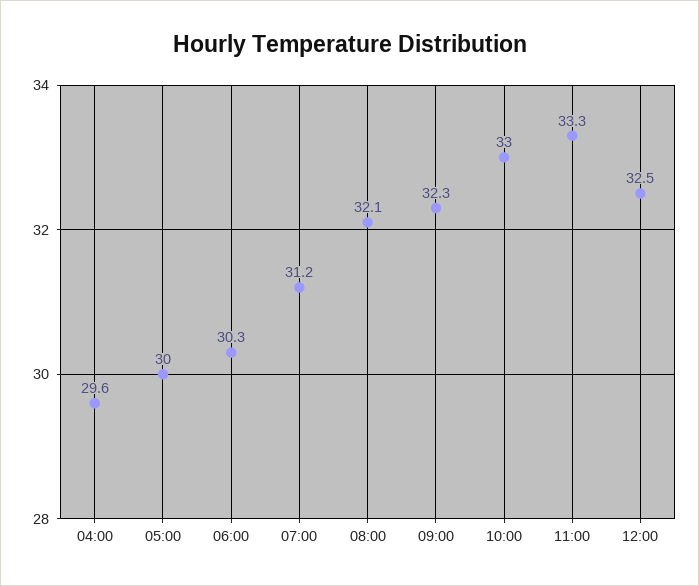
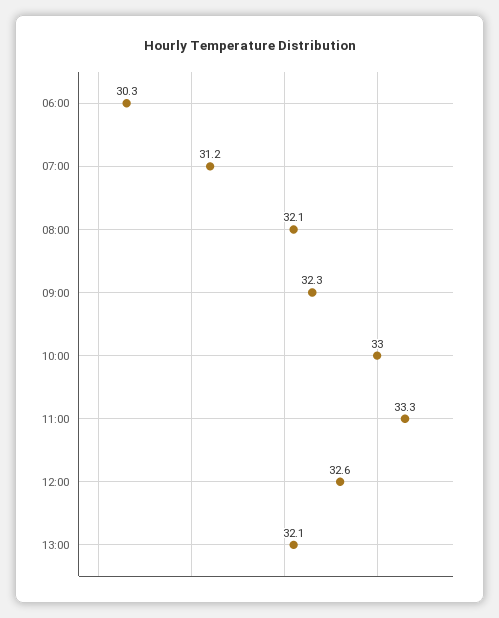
04:00: 29.6 -> none
05:00: 30 -> none
12:00: 32.5 -> 32.6
13:00: none -> 32.1

